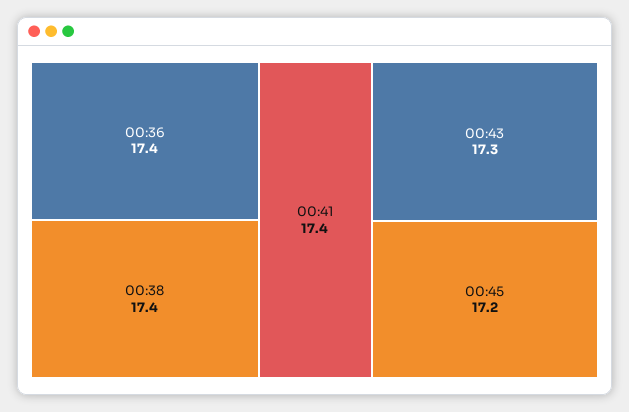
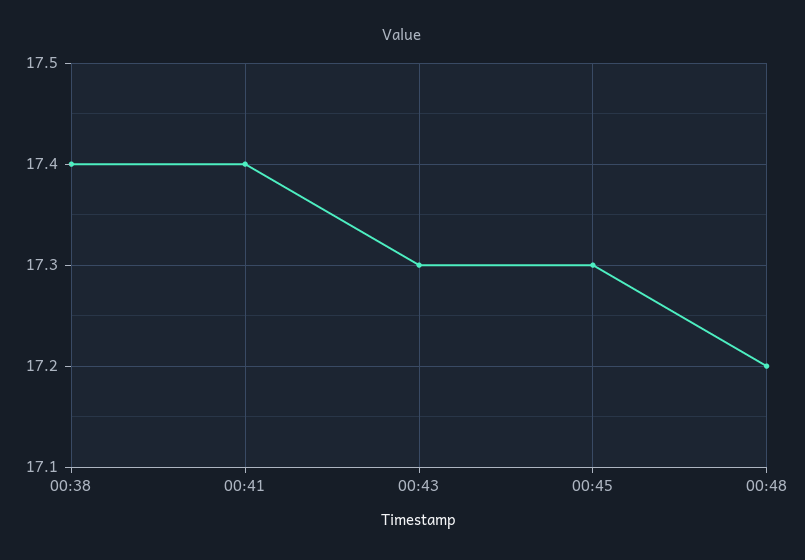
00:36: 17.4 -> none
00:45: 17.2 -> 17.3
00:48: none -> 17.2

